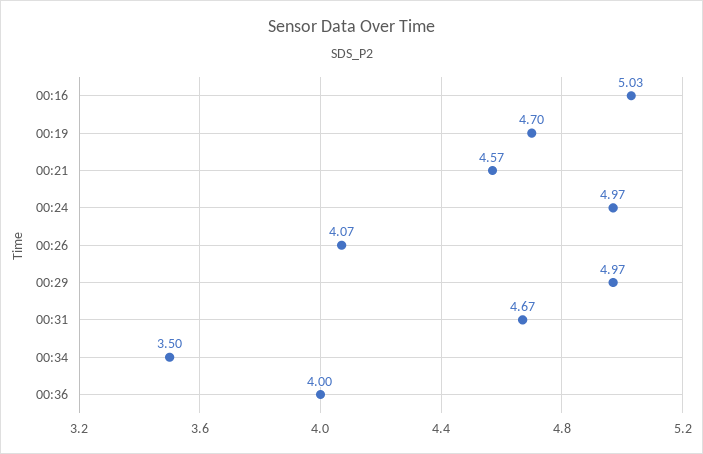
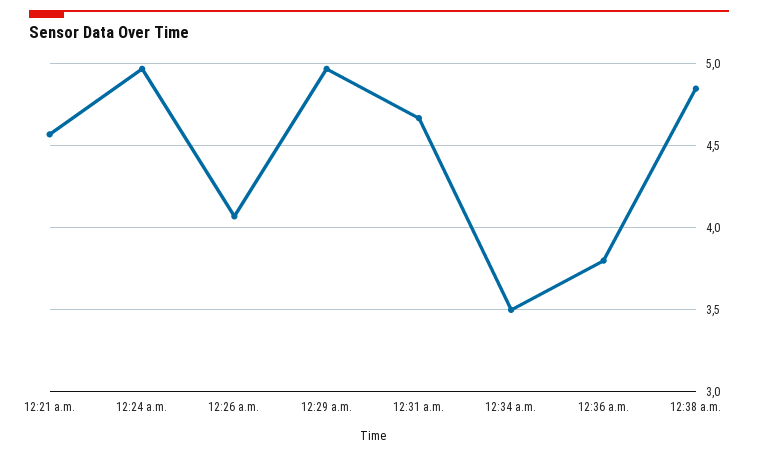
00:16: 5.03 -> none
00:19: 4.7 -> none
00:36: 4 -> 3.8
12:38 a.m.: none -> 4.85

